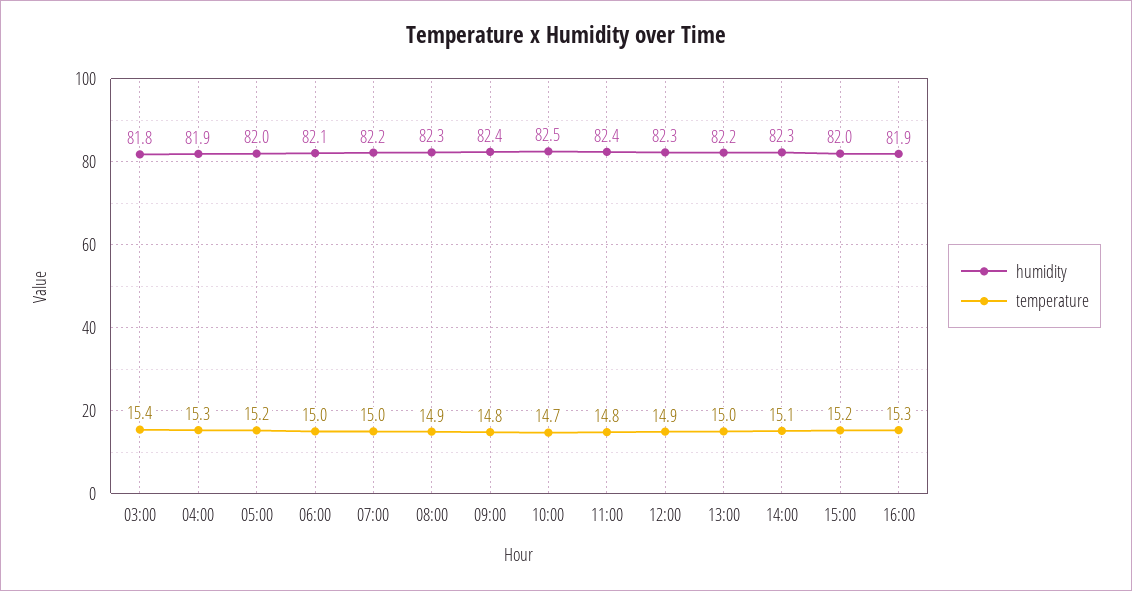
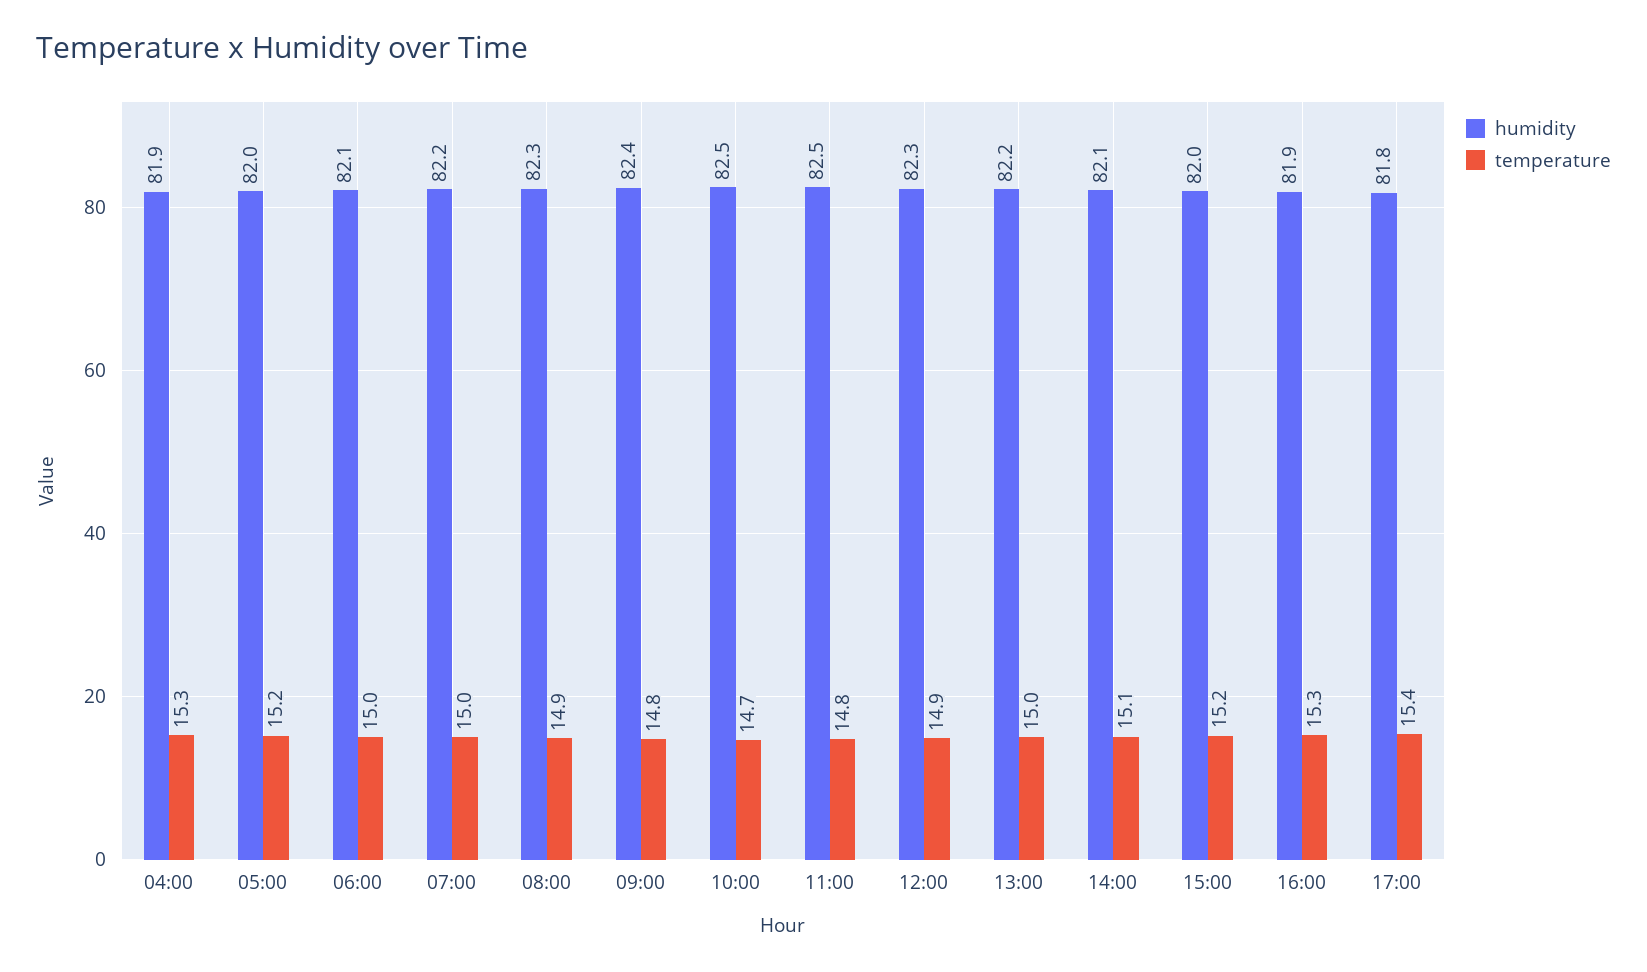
humidity, 03:00: 81.8 -> none
temperature, 03:00: 15.4 -> none
humidity, 11:00: 82.4 -> 82.5
humidity, 14:00: 82.3 -> 82.1
humidity, 17:00: none -> 81.8
temperature, 17:00: none -> 15.4

